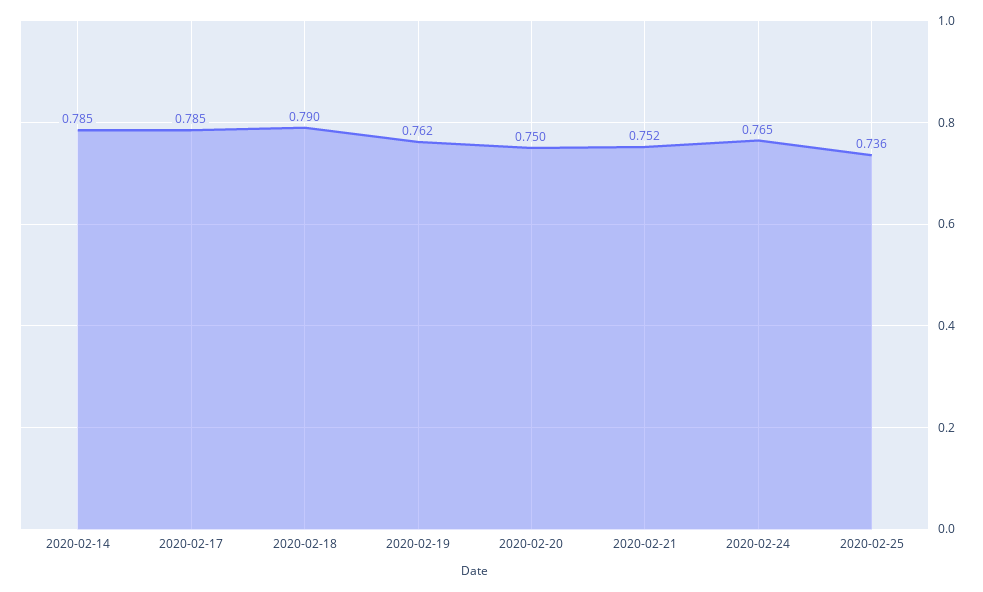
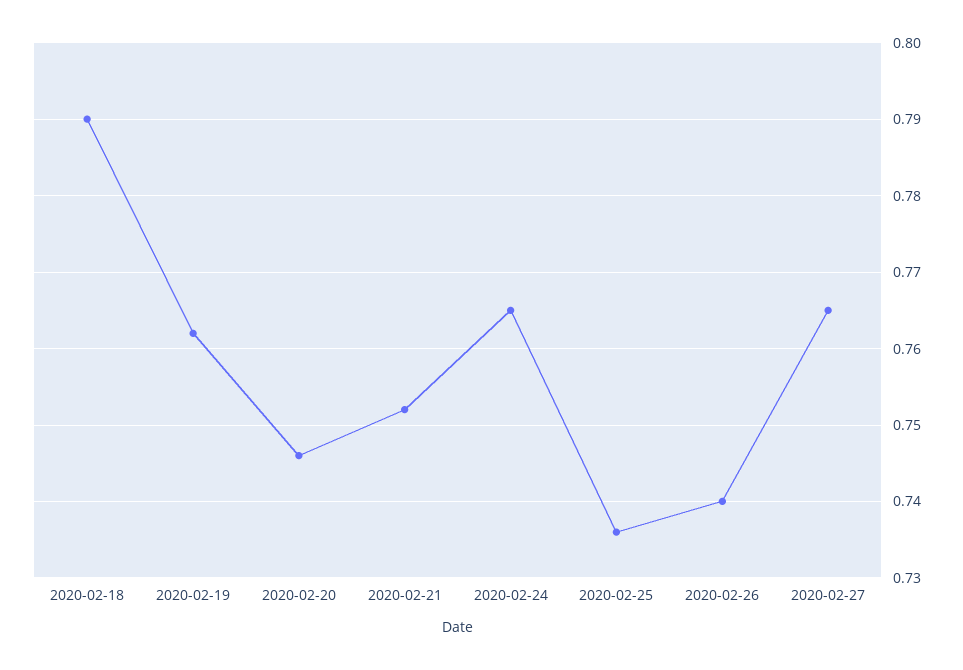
2020-02-14: 0.785 -> none
2020-02-17: 0.785 -> none
2020-02-20: 0.75 -> 0.746
2020-02-26: none -> 0.74
2020-02-27: none -> 0.765

